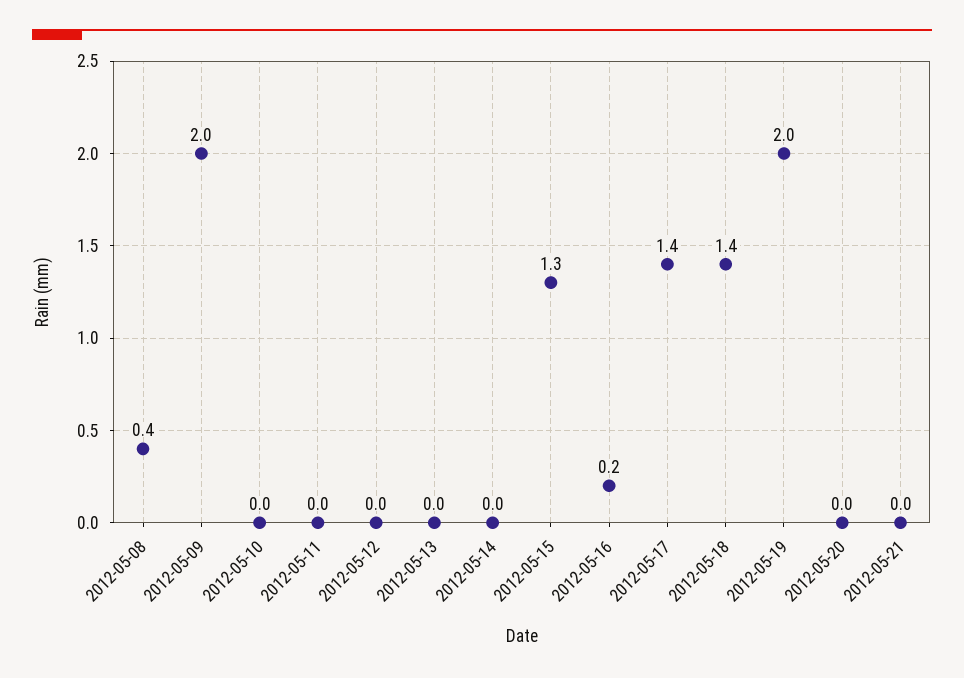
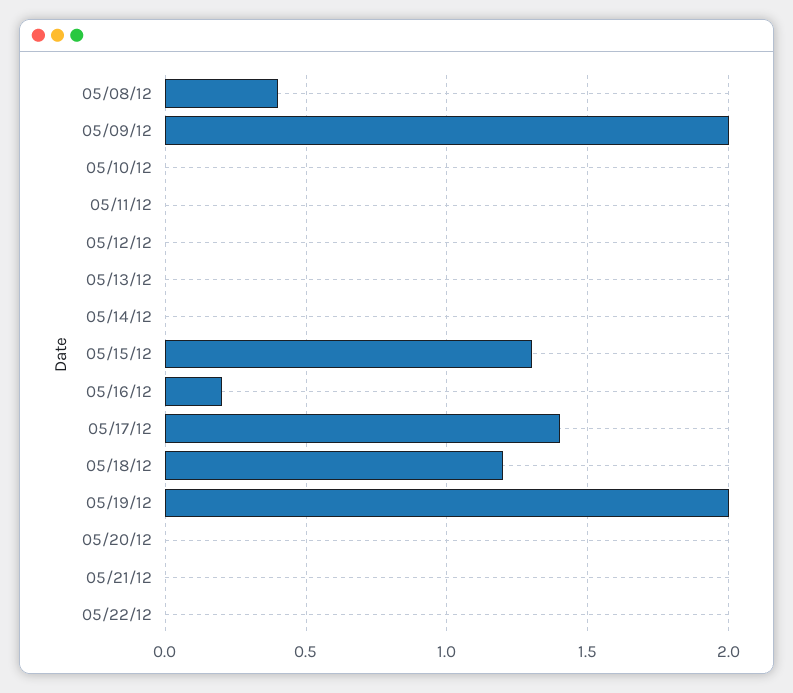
2012-05-18: 1.4 -> 1.2
05/22/12: none -> 0

